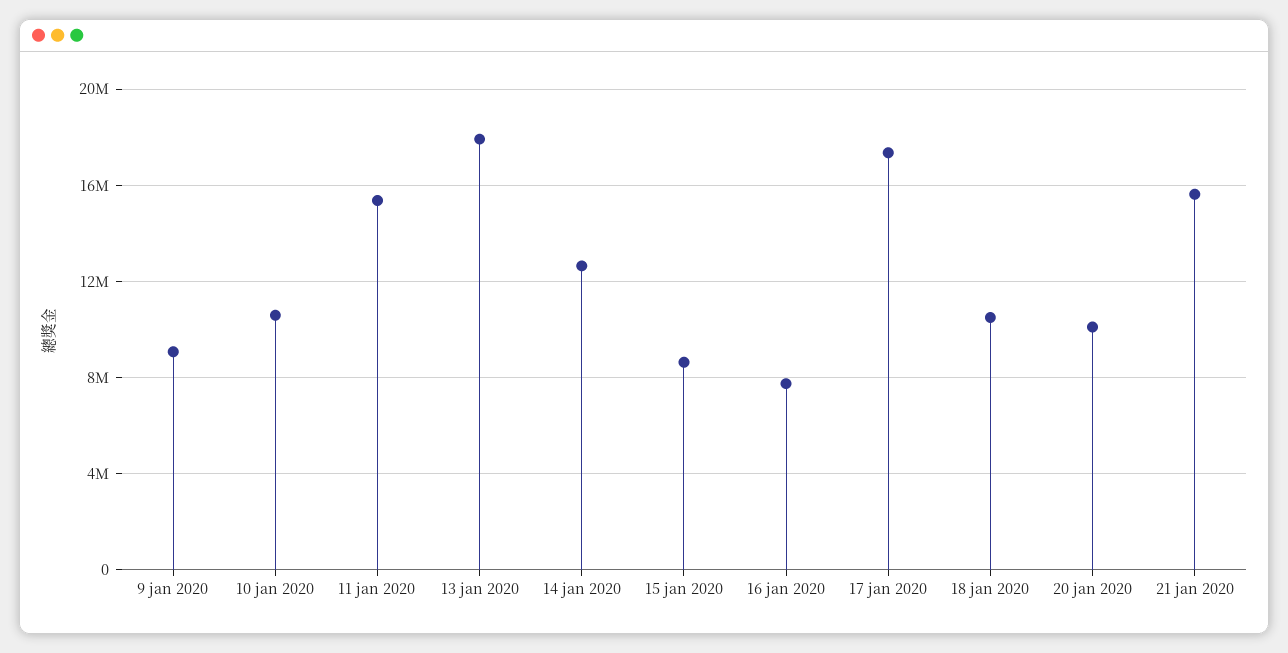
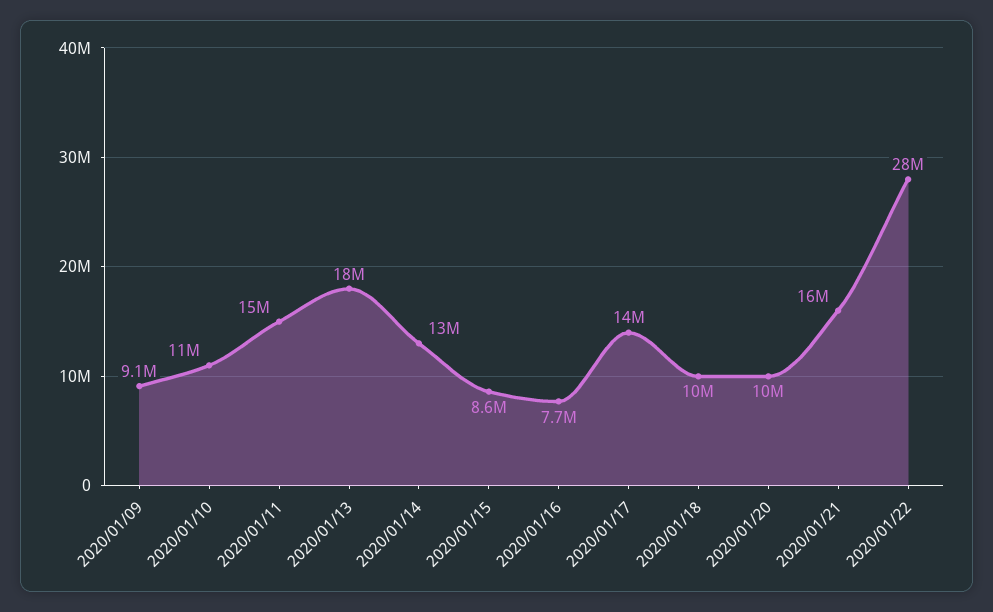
17 jan 2020: 17500000 -> 14000000
2020/01/22: none -> 28000000

